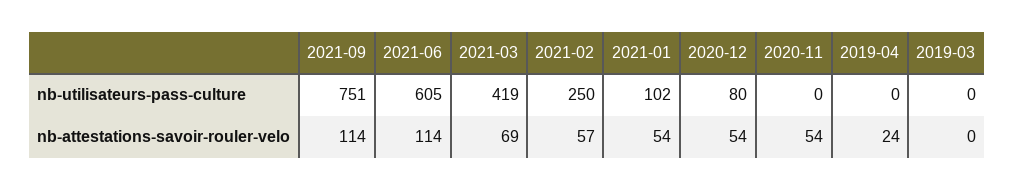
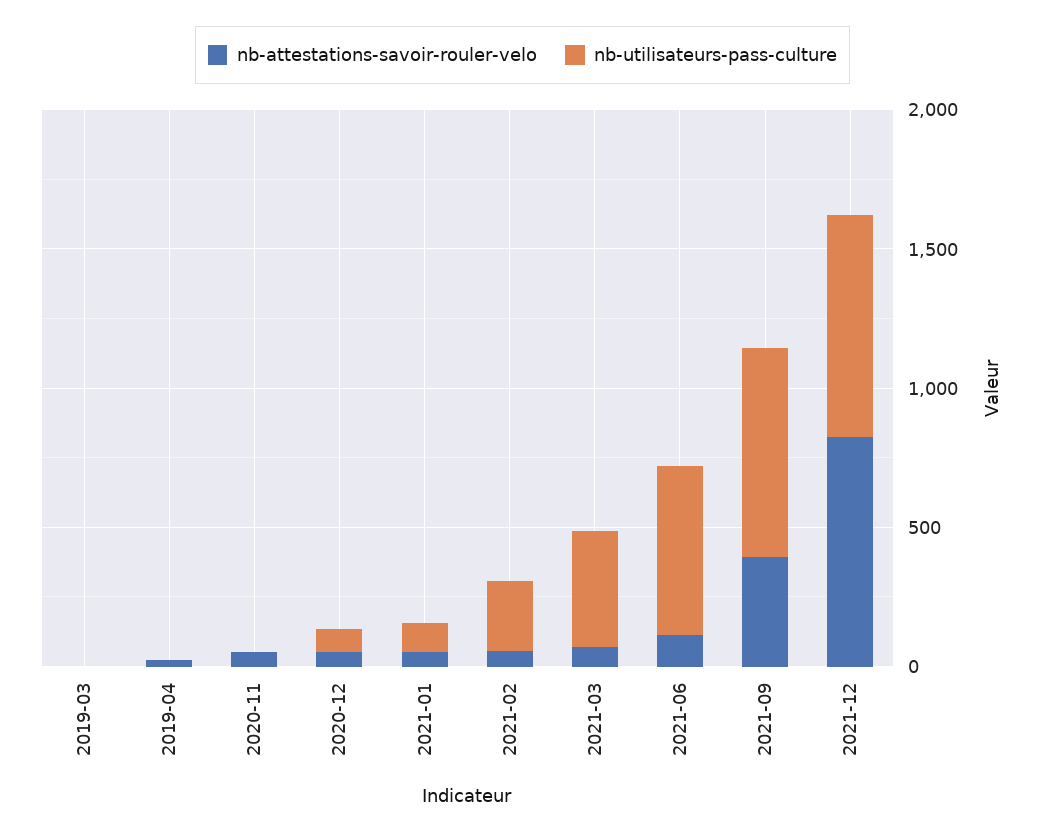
nb-attestations-savoir-rouler-velo, 2021-09: 114 -> 400
nb-attestations-savoir-rouler-velo, 2021-12: none -> 800
nb-utilisateurs-pass-culture, 2021-12: none -> 800

